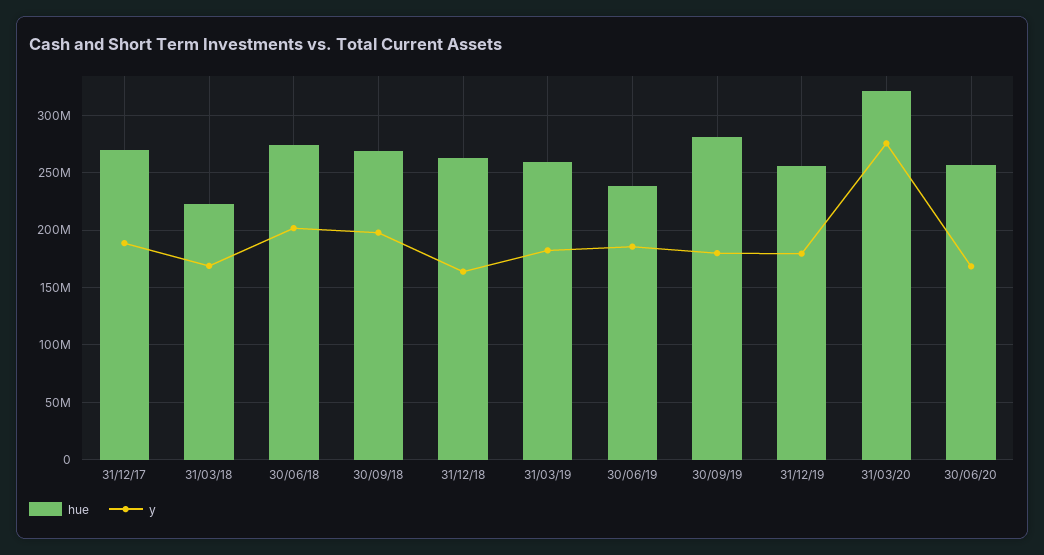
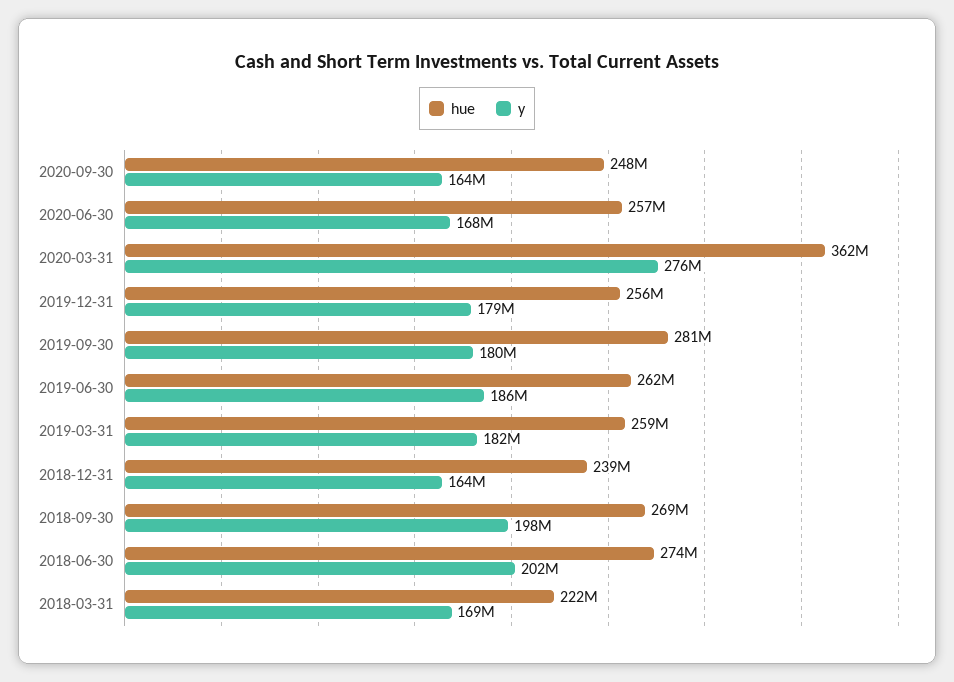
hue, 31/12/17: 270000000 -> none
y, 31/12/17: 190000000 -> none
hue, 31/12/18: 260000000 -> 239000000
hue, 30/06/19: 240000000 -> 262000000
hue, 31/03/20: 320000000 -> 362000000
hue, 2020-09-30: none -> 248000000
y, 2020-09-30: none -> 164000000

